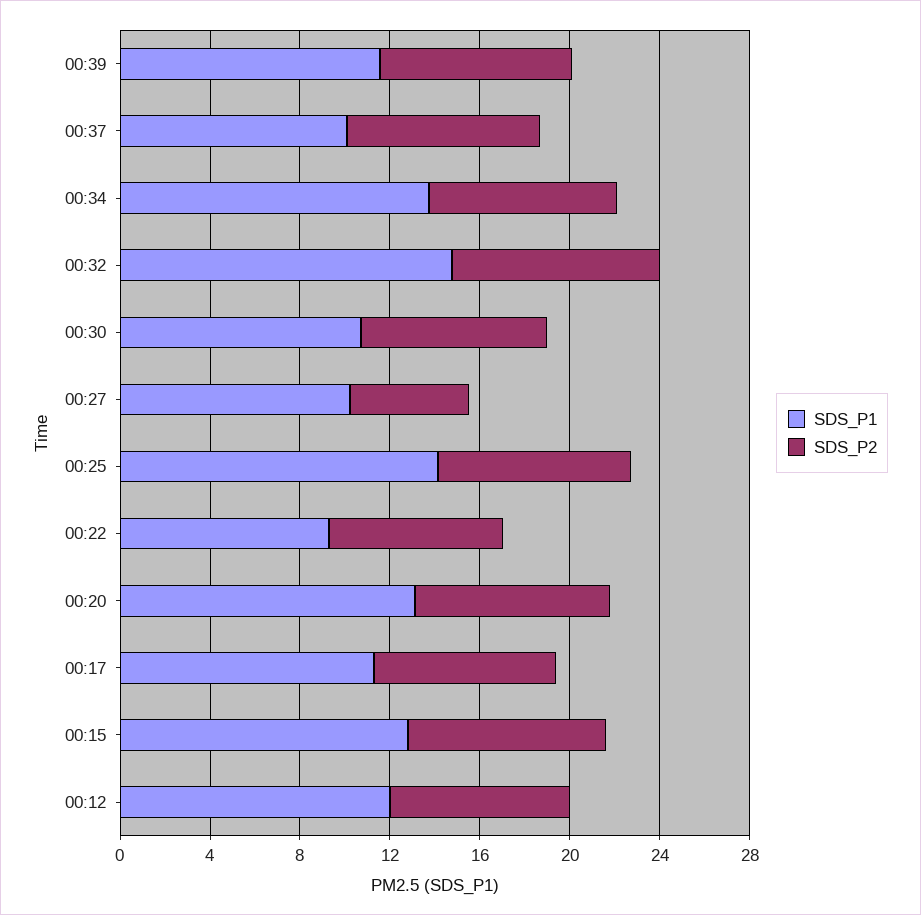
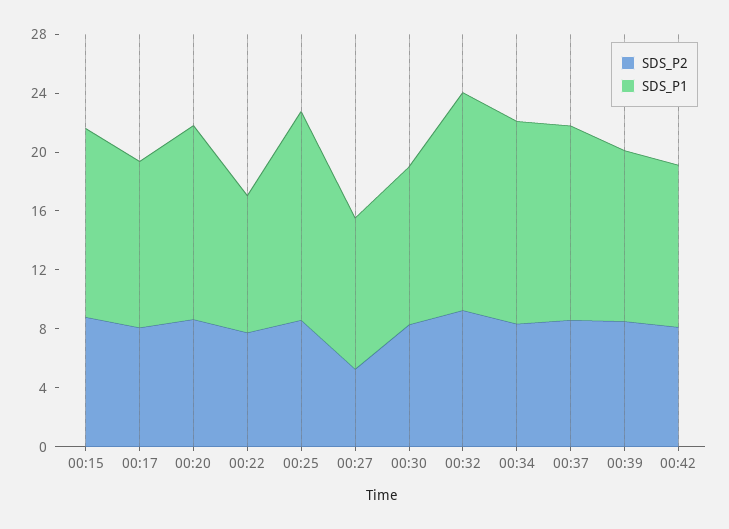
SDS_P1, 00:37: 10 -> 13
SDS_P1, 00:12: 12 -> none
SDS_P2, 00:12: 8 -> none
SDS_P2, 00:42: none -> 8
SDS_P1, 00:42: none -> 11

